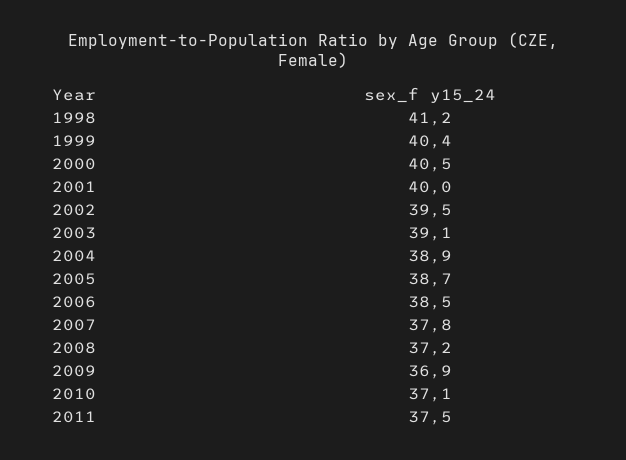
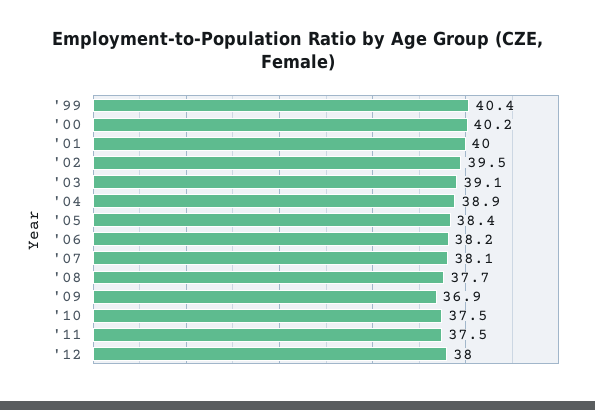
1998: 41.2 -> none
2000: 40.5 -> 40.2
2005: 38.7 -> 38.4
2006: 38.5 -> 38.2
2007: 37.8 -> 38.1
2008: 37.2 -> 37.7
2010: 37.1 -> 37.5
'12: none -> 38

